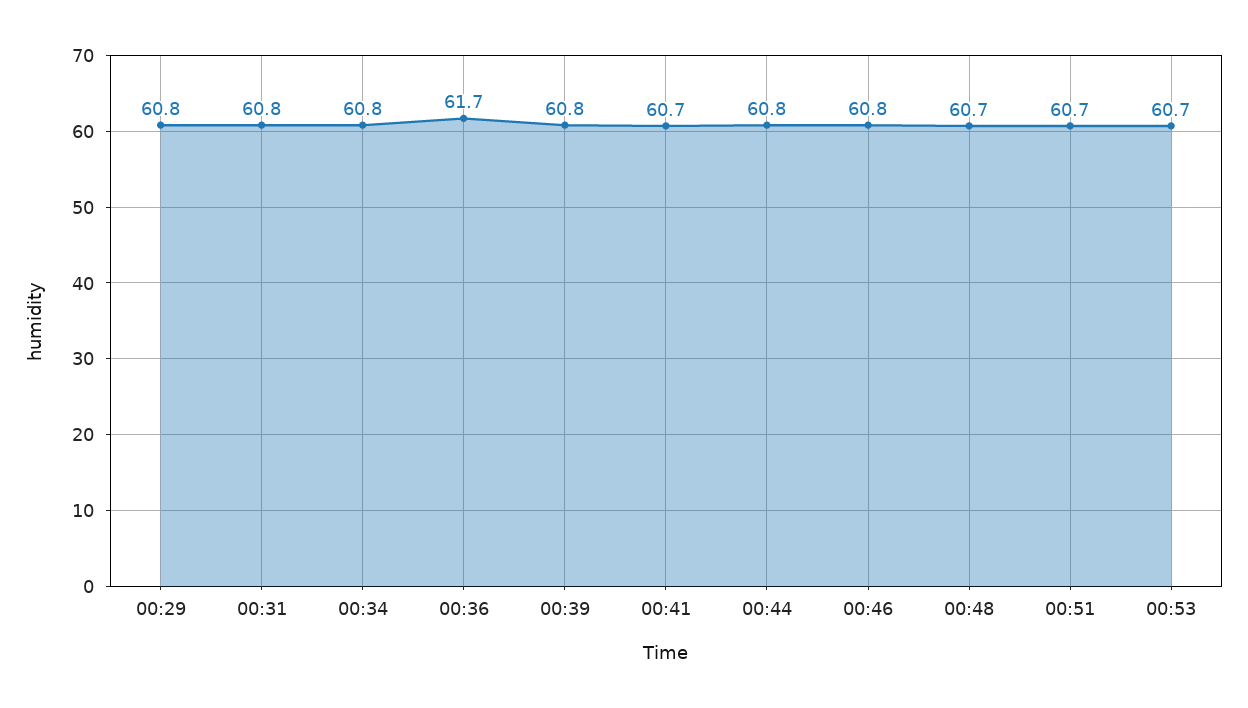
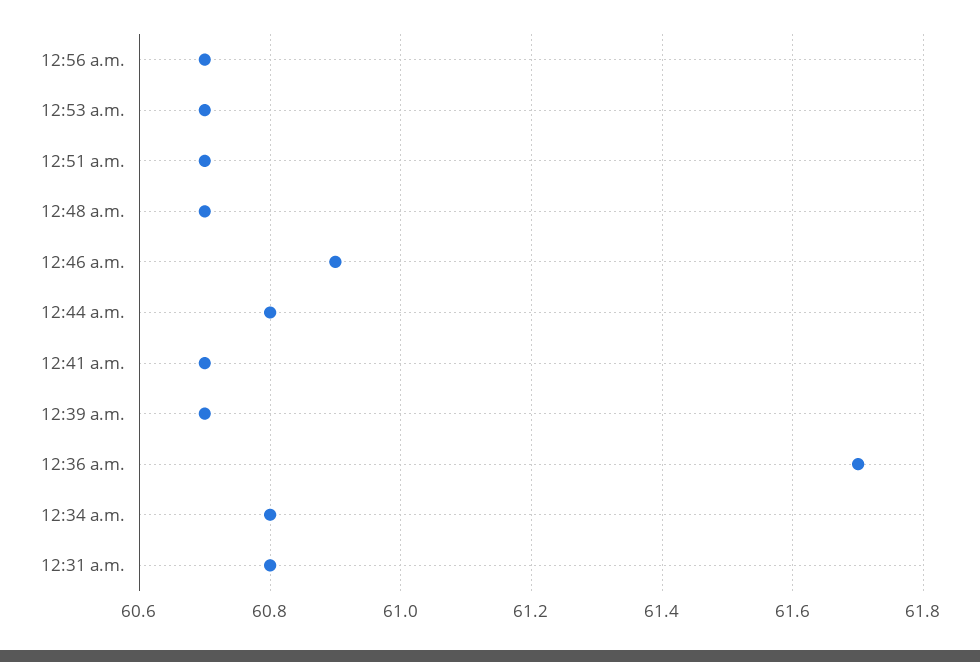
00:29: 60.8 -> none
00:39: 60.8 -> 60.7
00:46: 60.8 -> 60.9
12:56 a.m.: none -> 60.7

